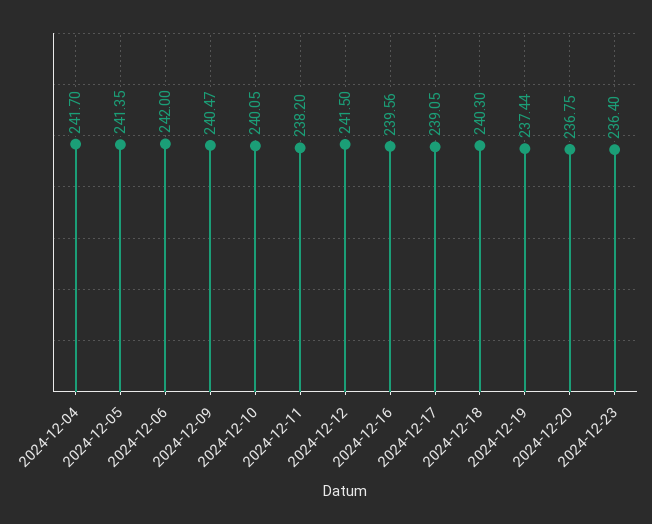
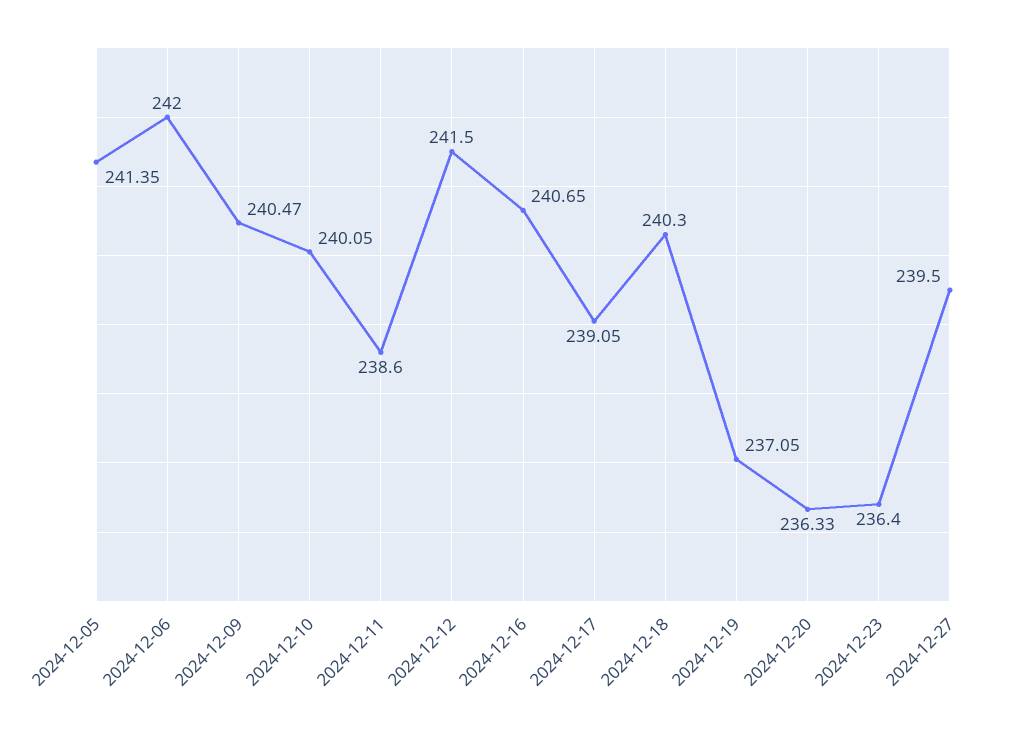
2024-12-04: 241.7 -> none
2024-12-11: 238.2 -> 238.6
2024-12-16: 239.56 -> 240.65
2024-12-19: 237.44 -> 237.05
2024-12-20: 236.75 -> 236.33
2024-12-27: none -> 239.5

